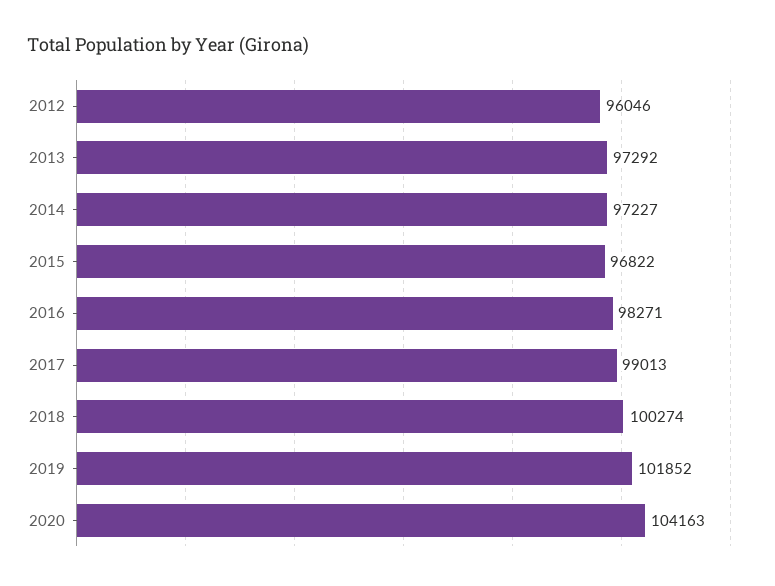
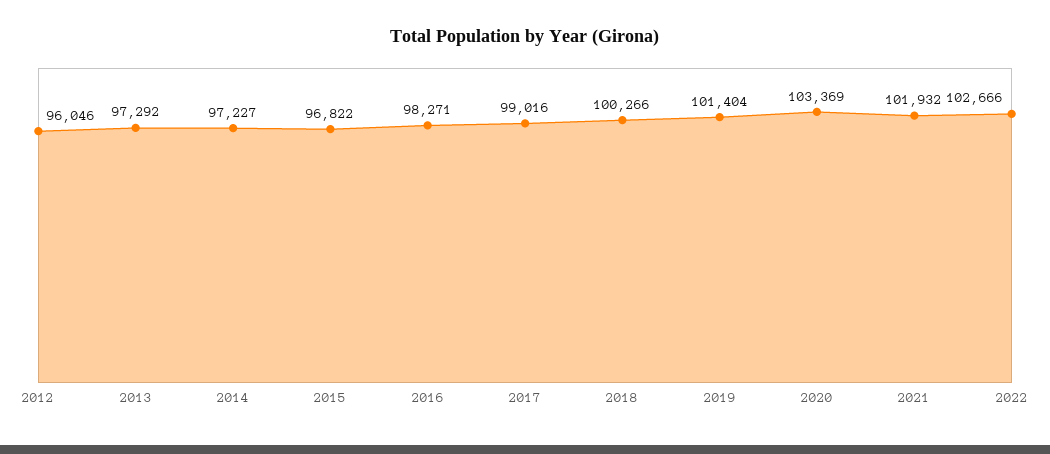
2017: 99013 -> 99016
2018: 100274 -> 100266
2019: 101852 -> 101404
2020: 104163 -> 103369
2021: none -> 101932
2022: none -> 102666

